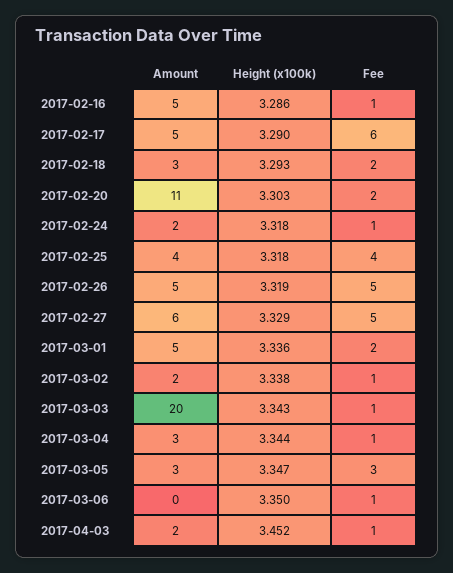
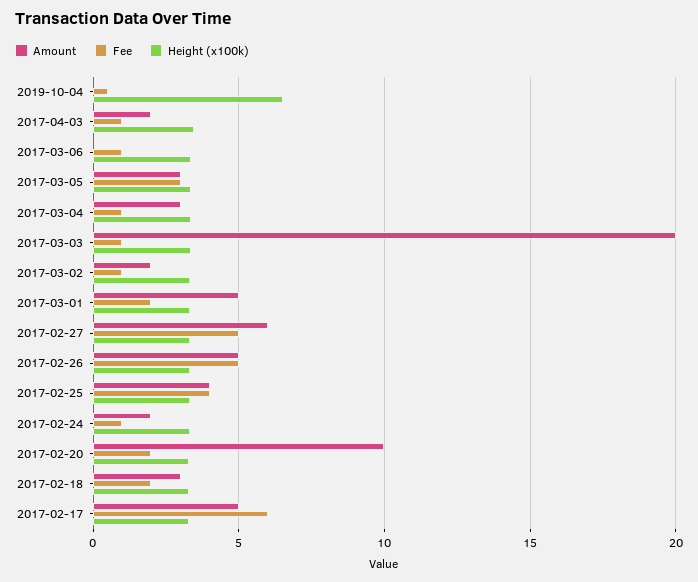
Amount, 2017-02-16: 5 -> none
Height (x100k), 2017-02-16: 3.286 -> none
Fee, 2017-02-16: 1 -> none
Amount, 2017-02-20: 11 -> 10
Amount, 2019-10-04: none -> 0
Fee, 2019-10-04: none -> 0.5
Height (x100k), 2019-10-04: none -> 6.5

